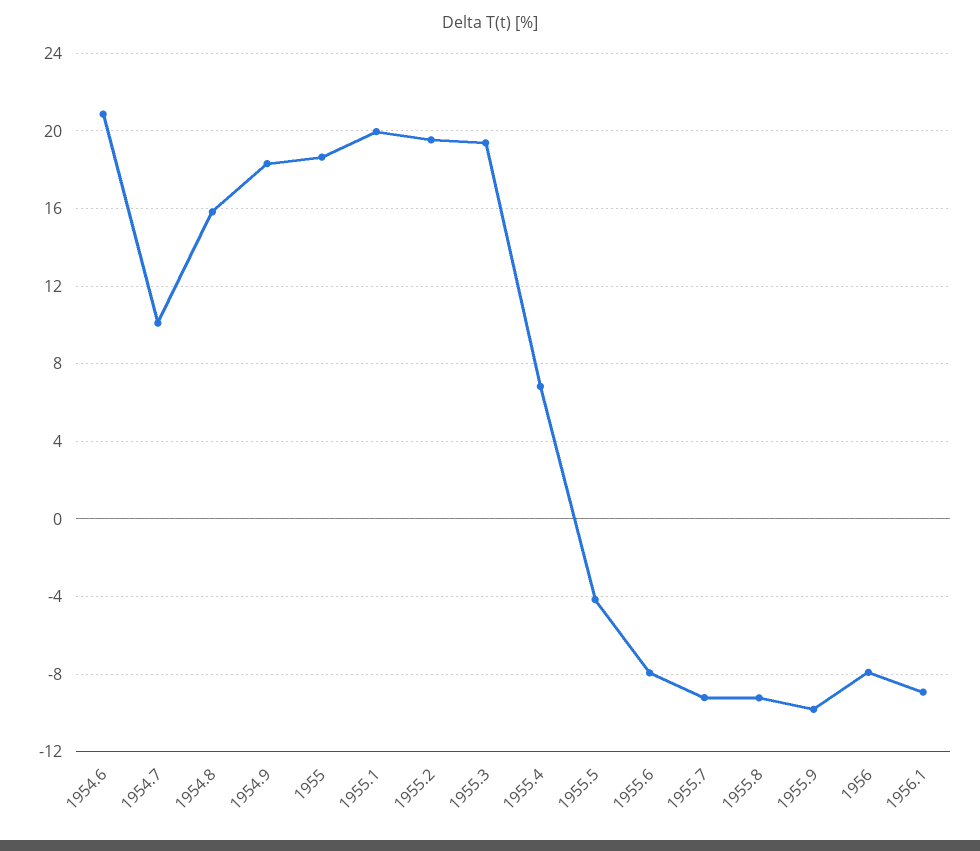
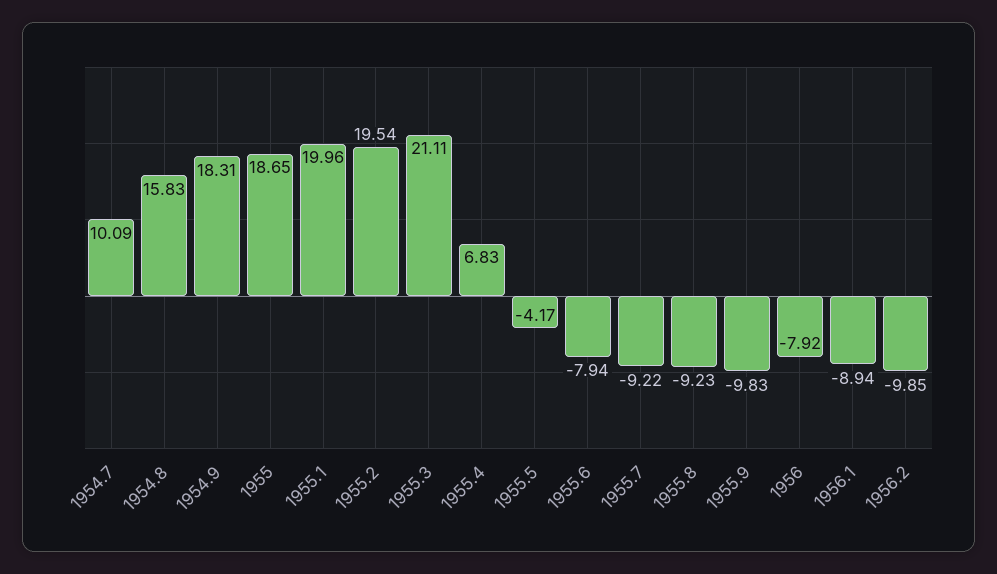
1954.6: 21 -> none
1955.3: 19.5 -> 21.11
1956.2: none -> -9.85

